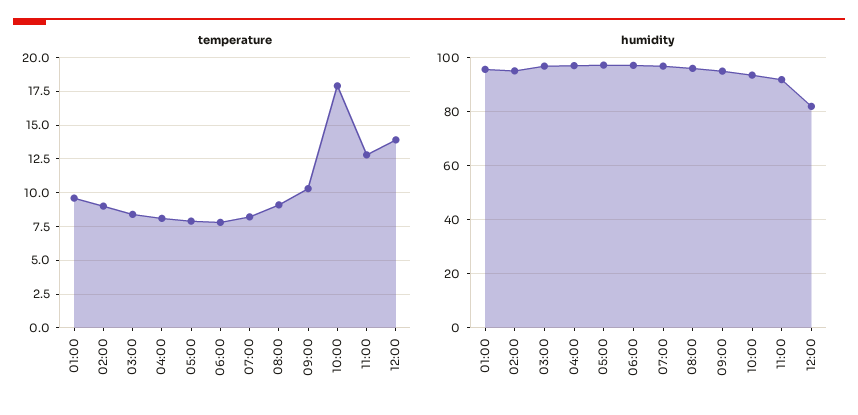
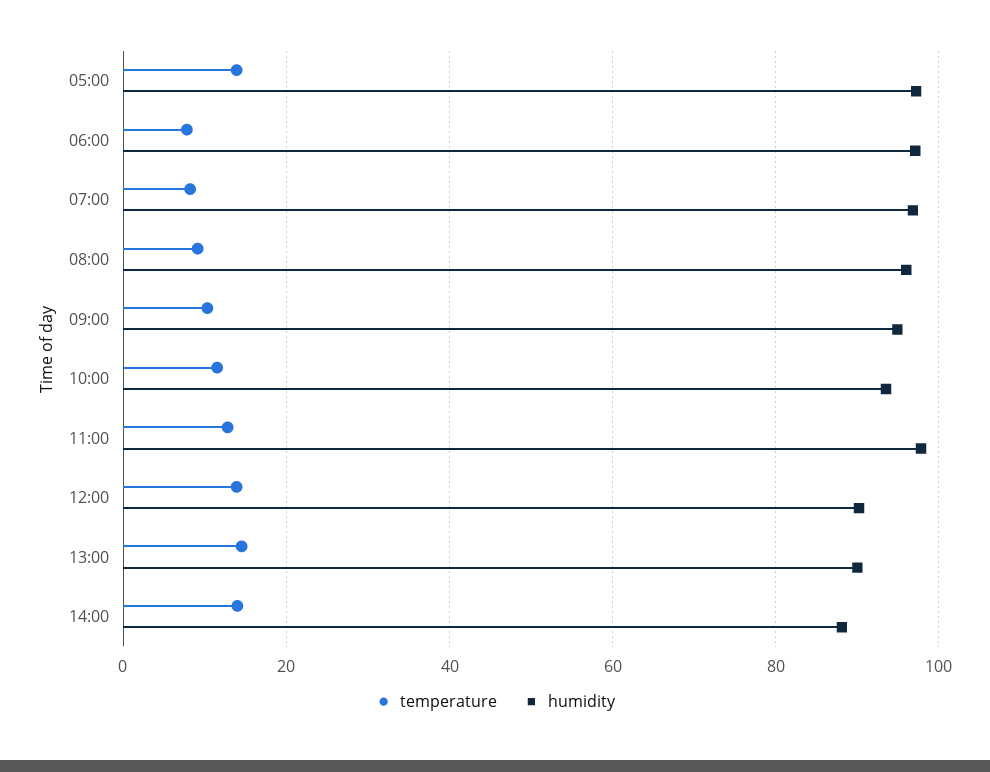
temperature, 01:00: 9.5 -> none
temperature, 02:00: 9 -> none
temperature, 03:00: 8.5 -> none
temperature, 04:00: 8 -> none
temperature, 05:00: 8 -> 14
temperature, 10:00: 18 -> 12
humidity, 01:00: 95 -> none
humidity, 02:00: 95 -> none
humidity, 03:00: 97.5 -> none
humidity, 04:00: 97.5 -> none
humidity, 11:00: 92.5 -> 98
humidity, 12:00: 82.5 -> 90
temperature, 13:00: none -> 14
humidity, 13:00: none -> 90
temperature, 14:00: none -> 14
humidity, 14:00: none -> 88

